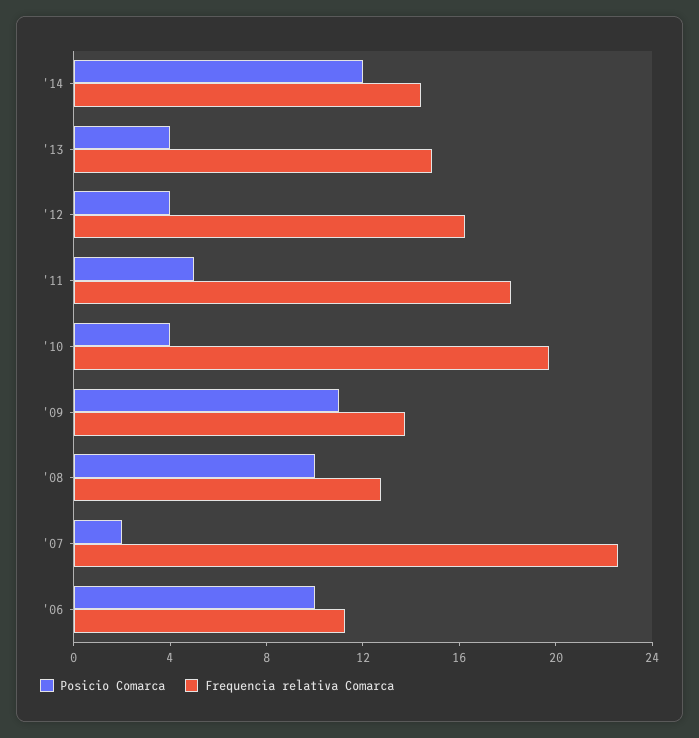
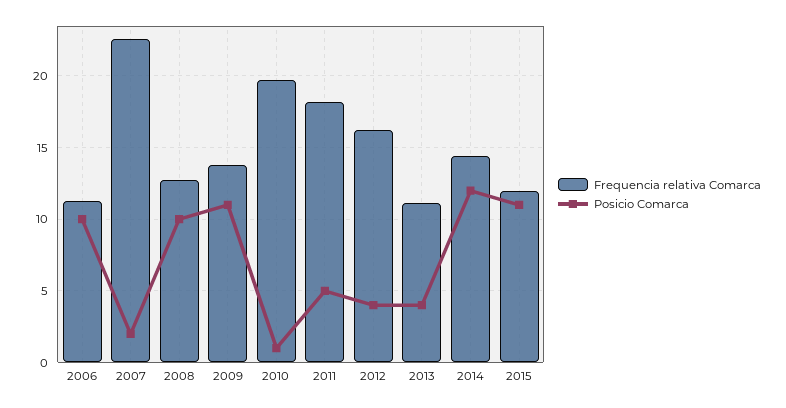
Frequencia relativa Comarca, '13: 15 -> 11
Posicio Comarca, '10: 4 -> 1
Frequencia relativa Comarca, 2015: none -> 12
Posicio Comarca, 2015: none -> 11

